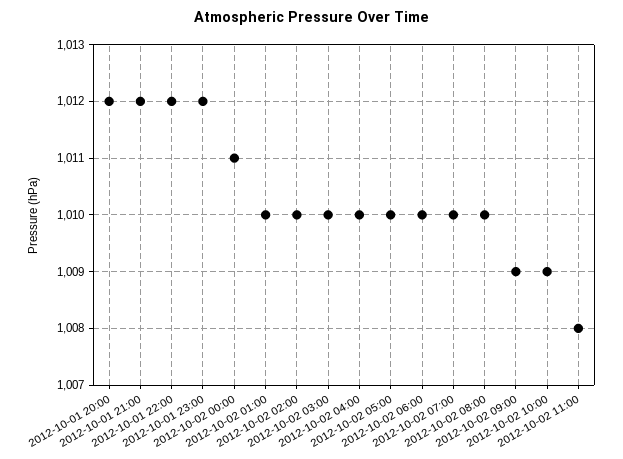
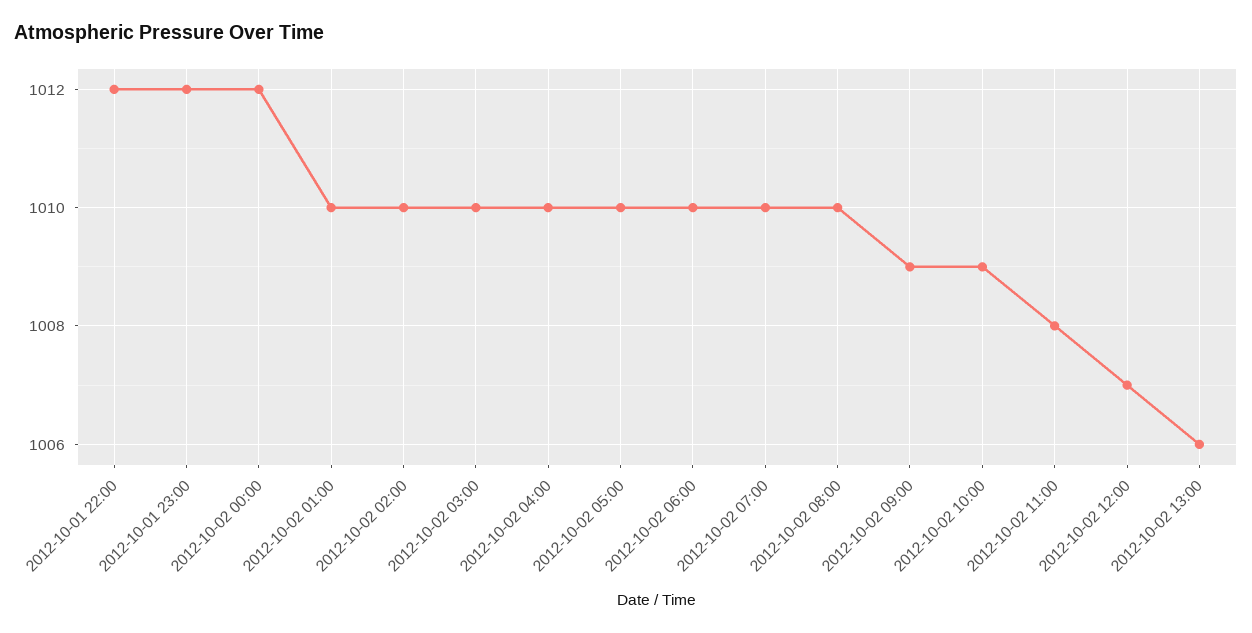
2012-10-01 20:00: 1012 -> none
2012-10-01 21:00: 1012 -> none
2012-10-02 00:00: 1011 -> 1012
2012-10-02 12:00: none -> 1007
2012-10-02 13:00: none -> 1006

